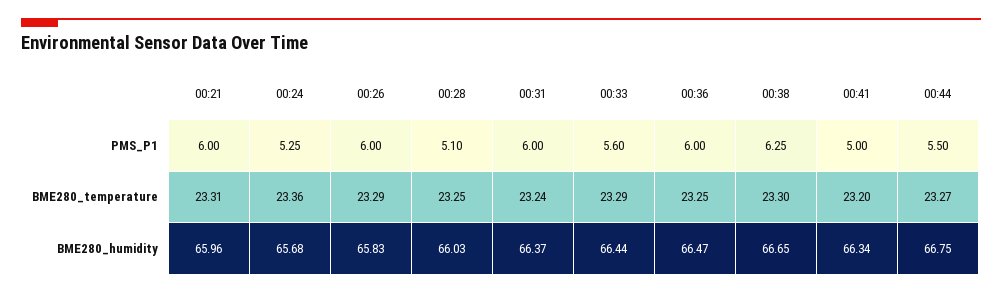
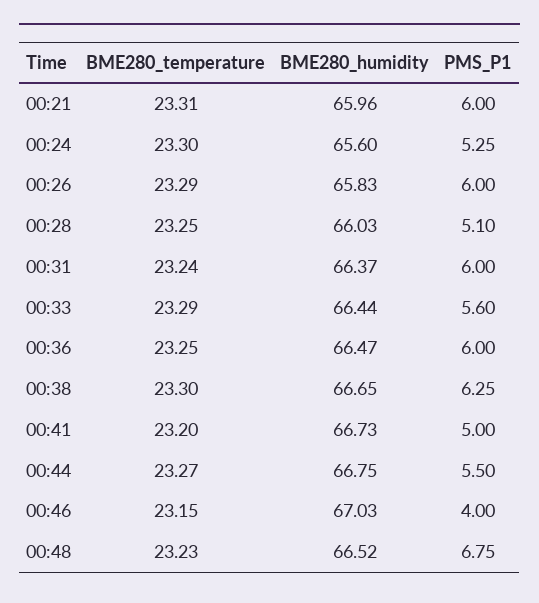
00:24, BME280_temperature: 23.36 -> 23.3
00:24, BME280_humidity: 65.68 -> 65.6
00:41, BME280_humidity: 66.34 -> 66.73
00:46, BME280_temperature: none -> 23.15
00:46, BME280_humidity: none -> 67.03
00:46, PMS_P1: none -> 4
00:48, BME280_temperature: none -> 23.23
00:48, BME280_humidity: none -> 66.52
00:48, PMS_P1: none -> 6.75

